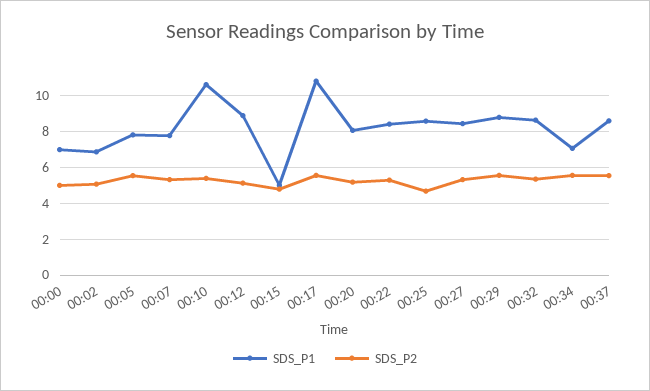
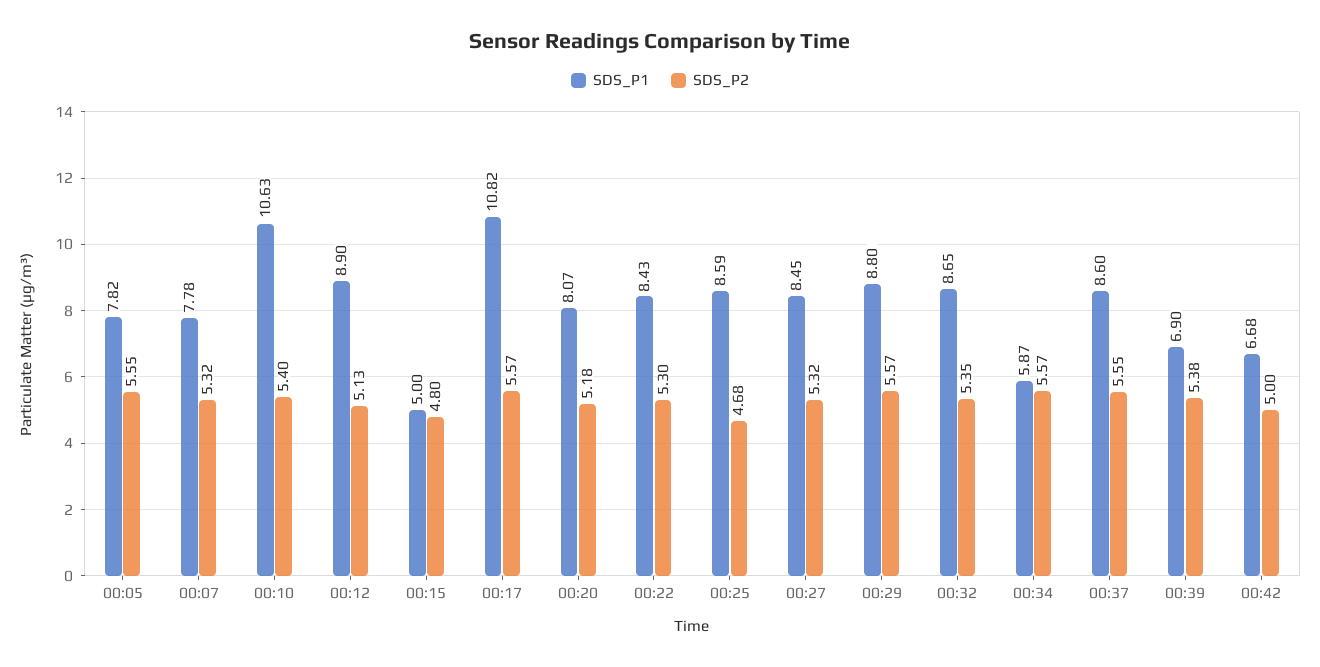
SDS_P1, 00:00: 7 -> none
SDS_P2, 00:00: 5 -> none
SDS_P1, 00:02: 7 -> none
SDS_P2, 00:02: 5 -> none
SDS_P1, 00:34: 7 -> 5.87
SDS_P1, 00:39: none -> 6.9
SDS_P2, 00:39: none -> 5.38
SDS_P1, 00:42: none -> 6.68
SDS_P2, 00:42: none -> 5

